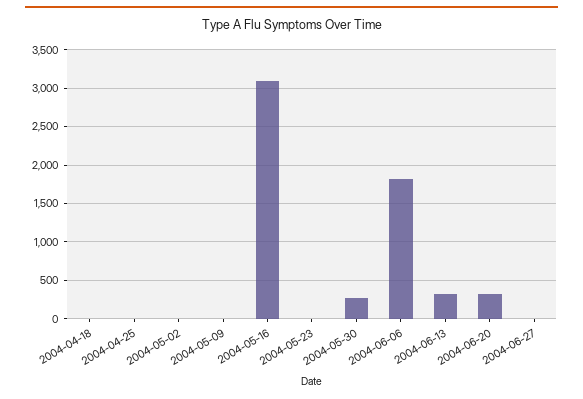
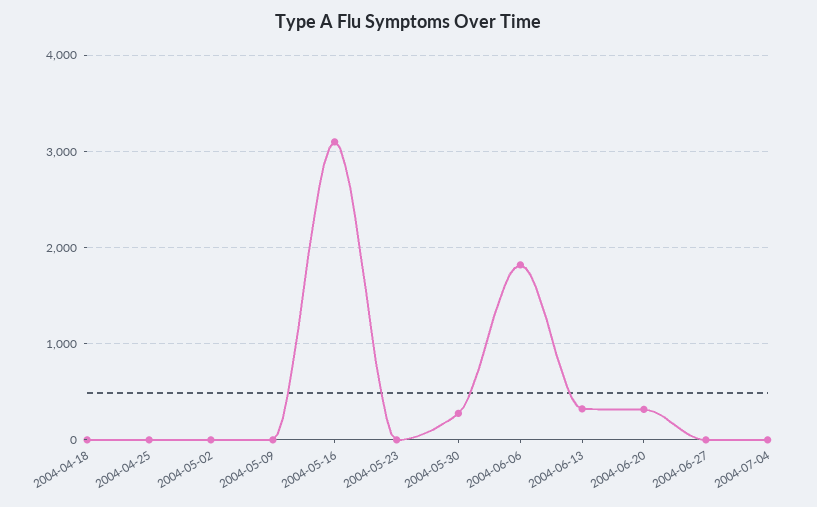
2004-07-04: none -> 0

